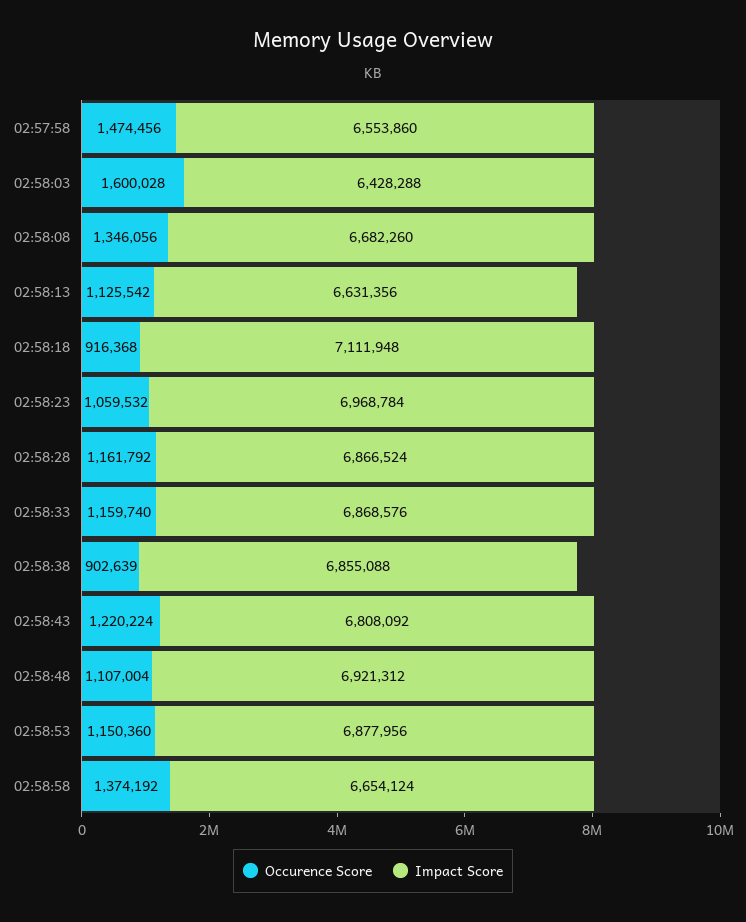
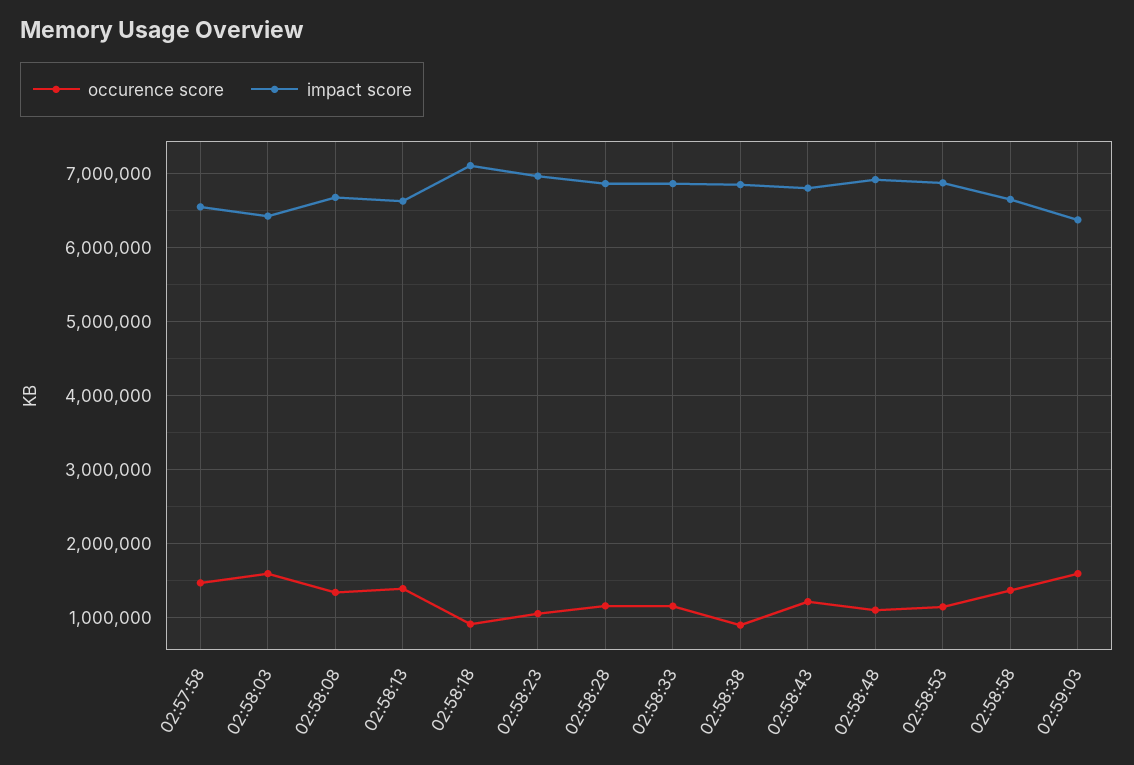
Occurence Score, 02:58:13: 1125542 -> 1400000
Occurence Score, 02:59:03: none -> 1600000
Impact Score, 02:59:03: none -> 6400000

